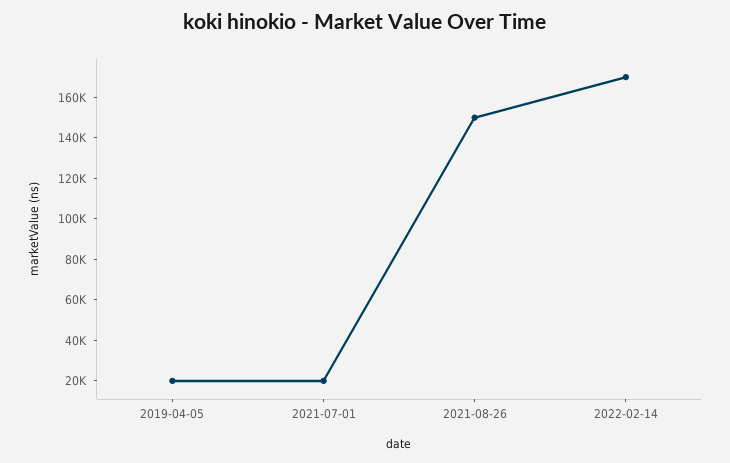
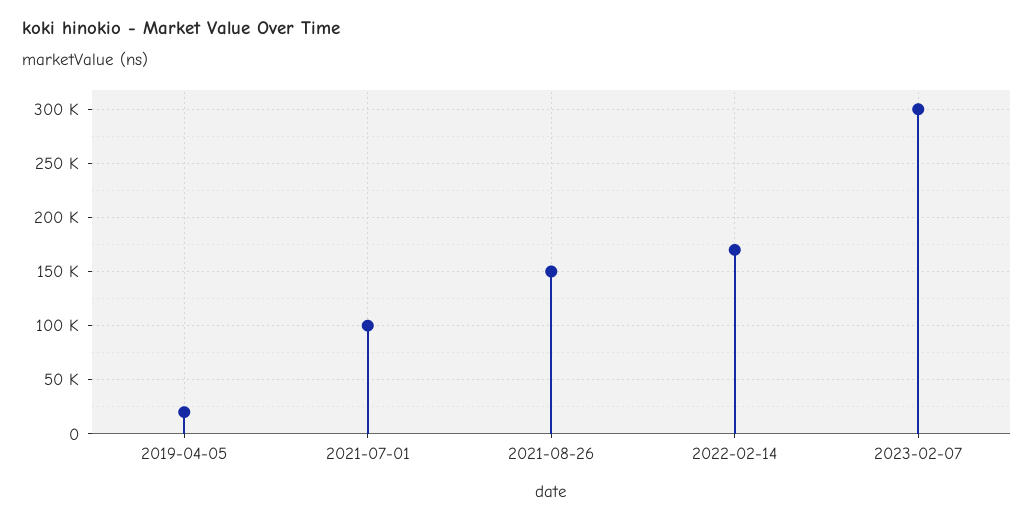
2021-07-01: 20000 -> 100000
2023-02-07: none -> 300000

